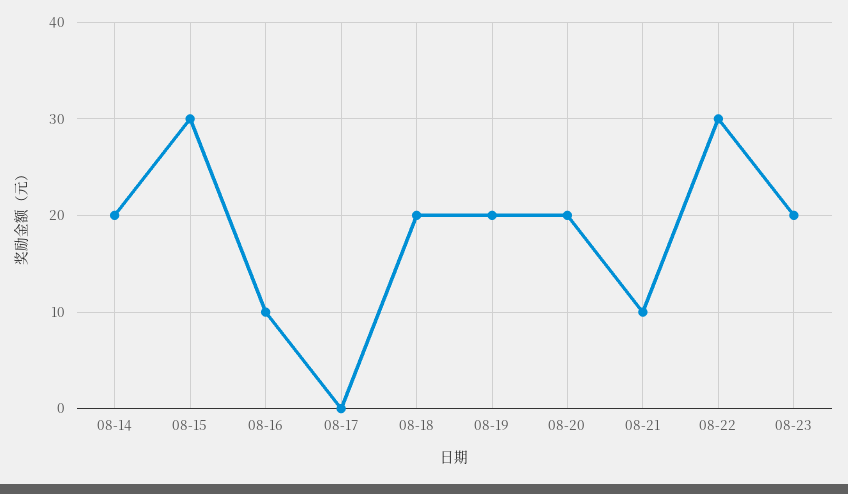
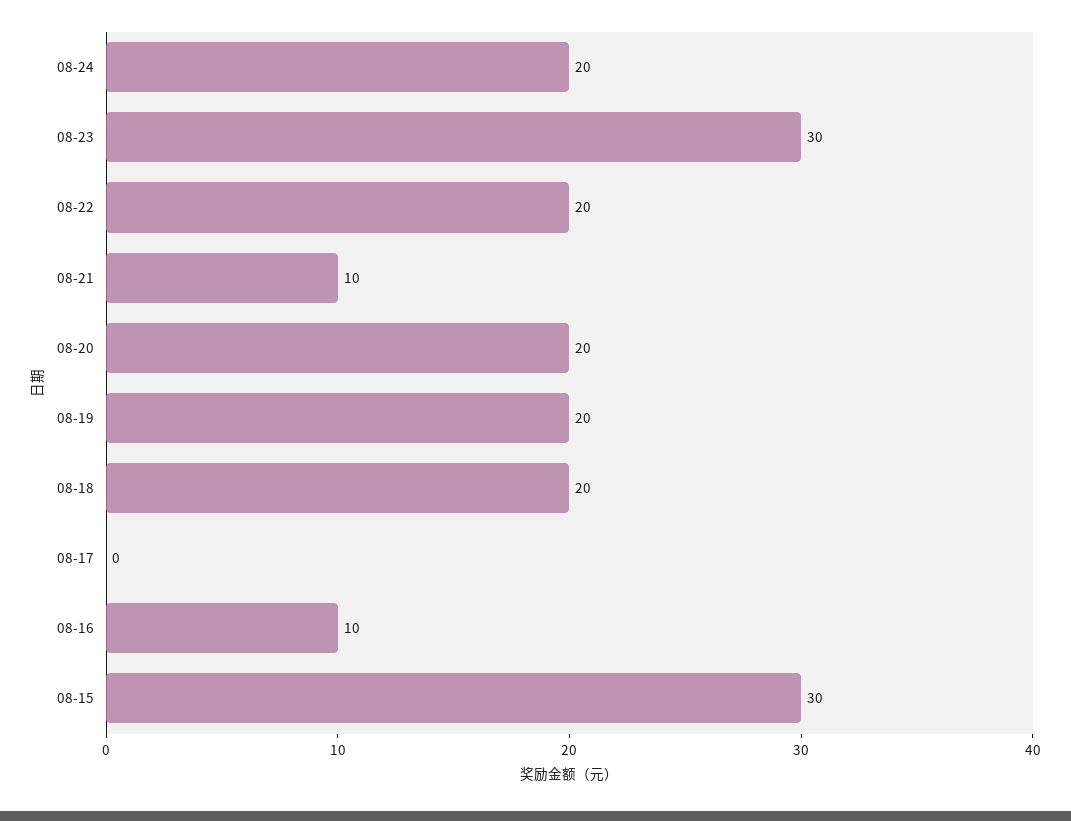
08-14: 20 -> none
08-22: 30 -> 20
08-23: 20 -> 30
08-24: none -> 20

